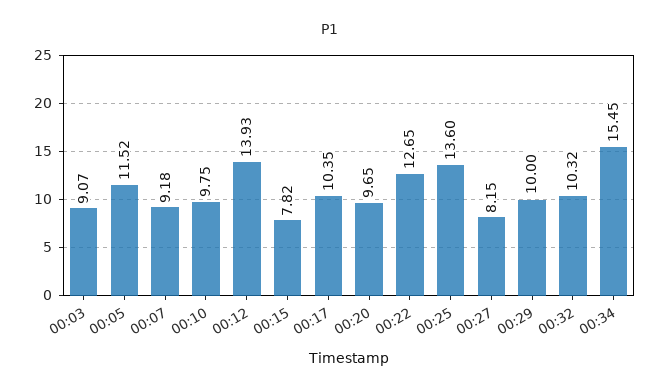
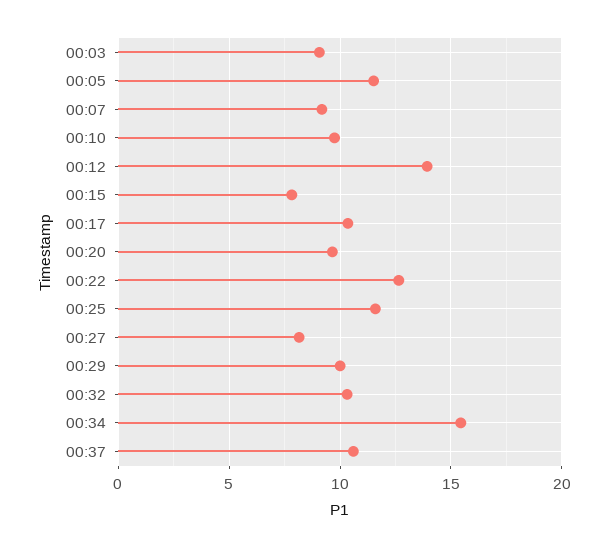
00:25: 13.6 -> 11.5
00:37: none -> 10.5

